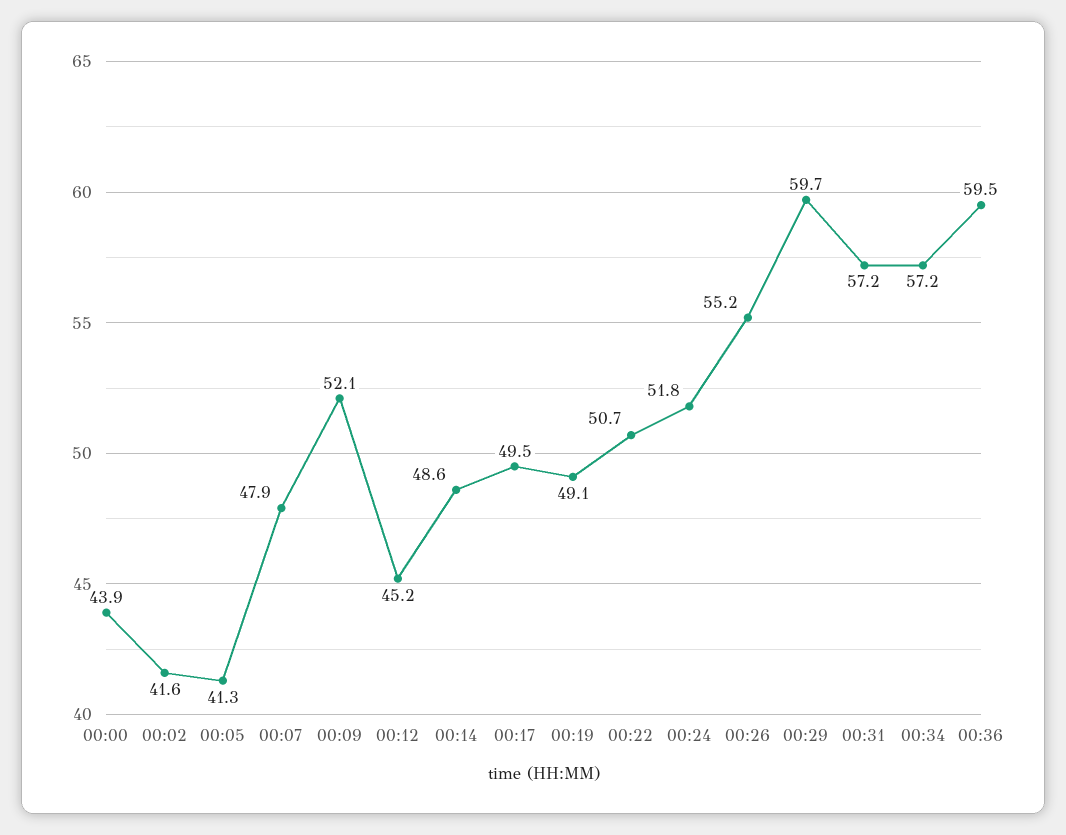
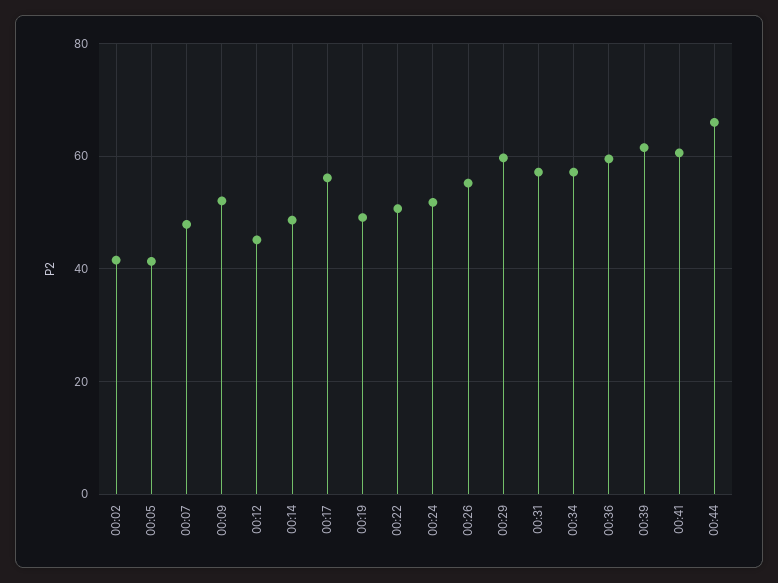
00:00: 43.9 -> none
00:17: 49.5 -> 56
00:39: none -> 62
00:41: none -> 60
00:44: none -> 66

